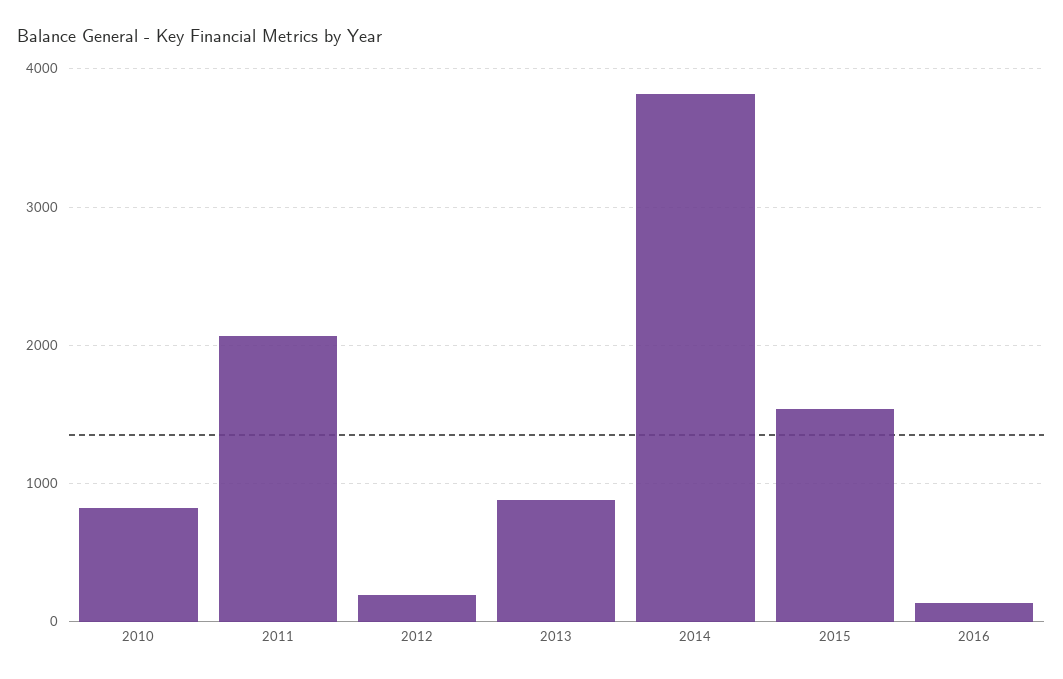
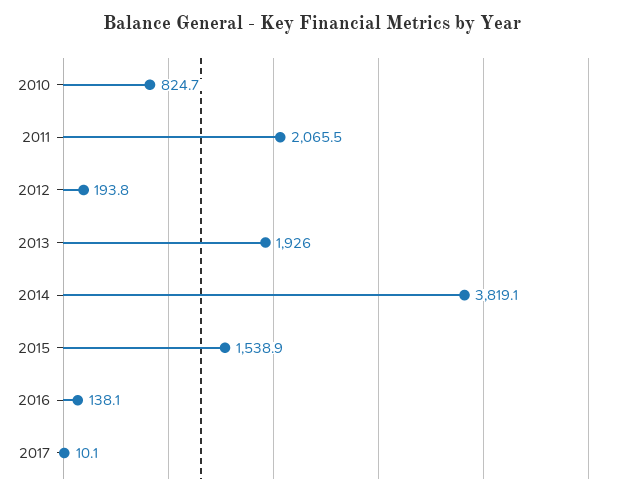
2013: 900 -> 1926
2017: none -> 10.1

